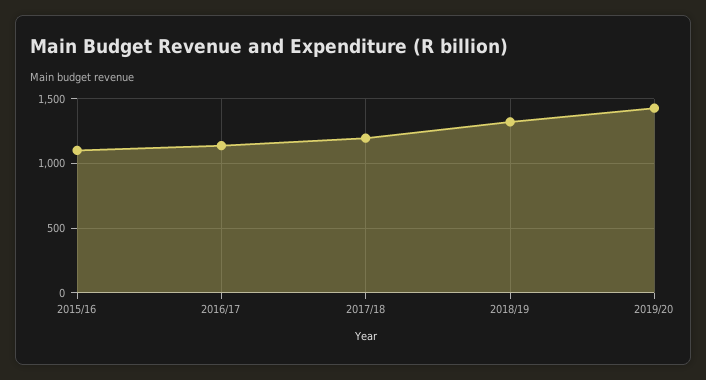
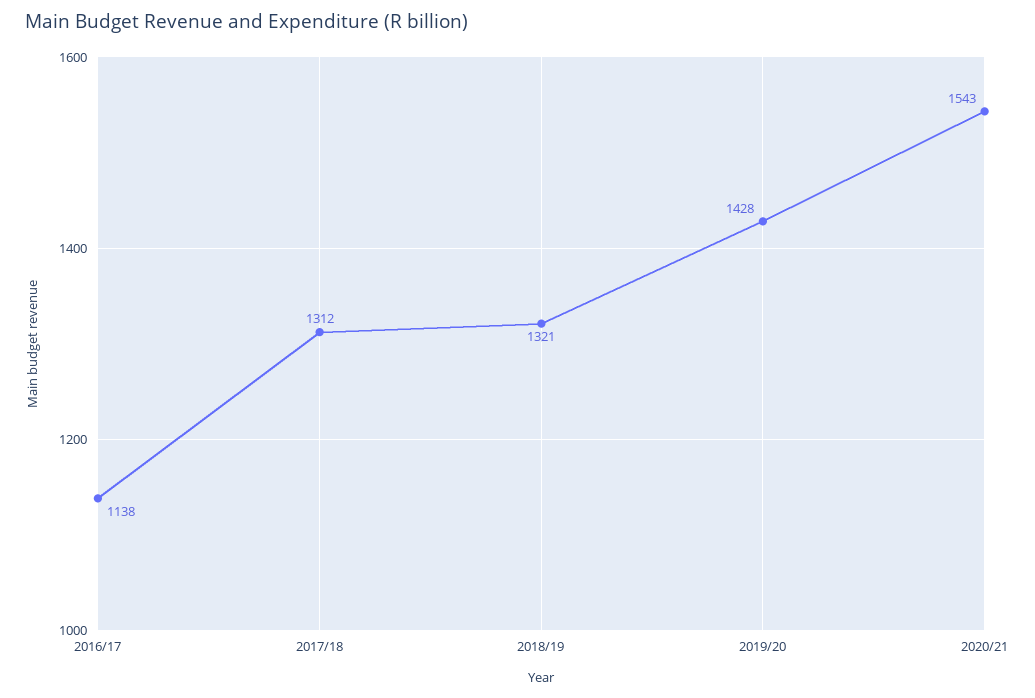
2015/16: 1100 -> none
2017/18: 1200 -> 1312
2020/21: none -> 1543

